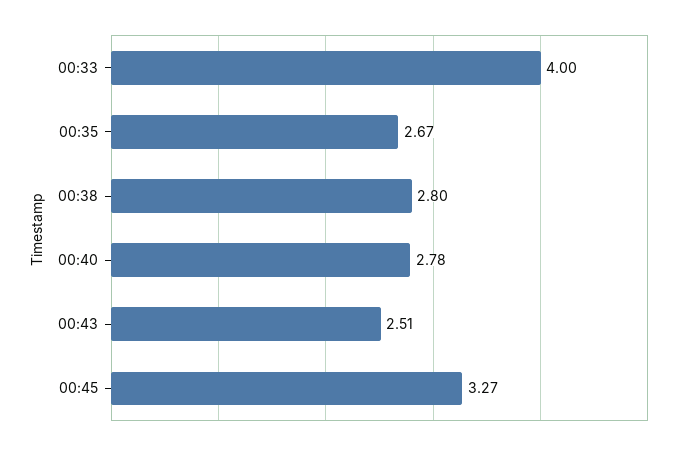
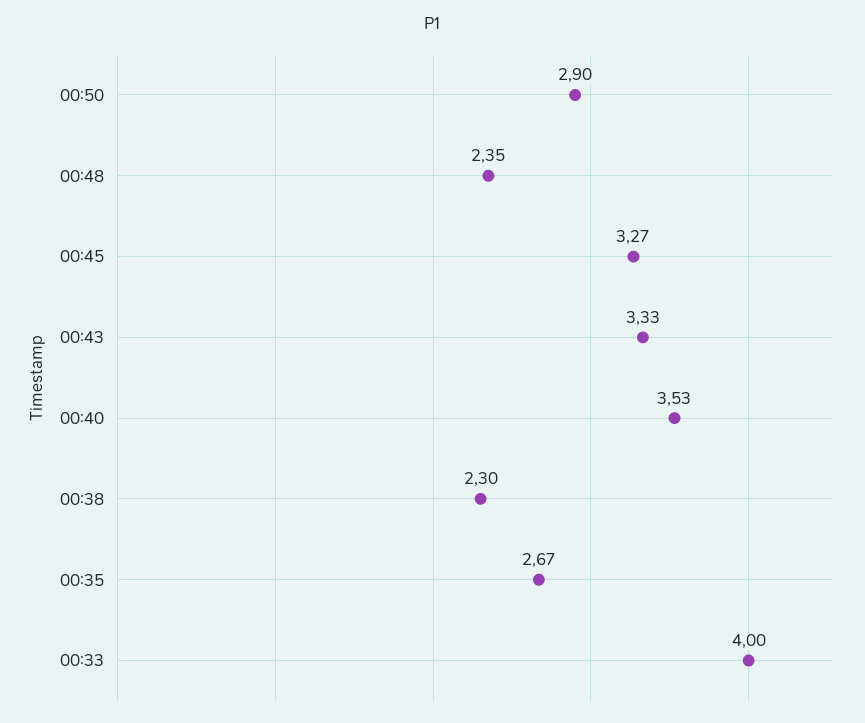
00:38: 2.8 -> 2.3
00:40: 2.78 -> 3.53
00:43: 2.51 -> 3.33
00:50: none -> 2.9
00:48: none -> 2.35

